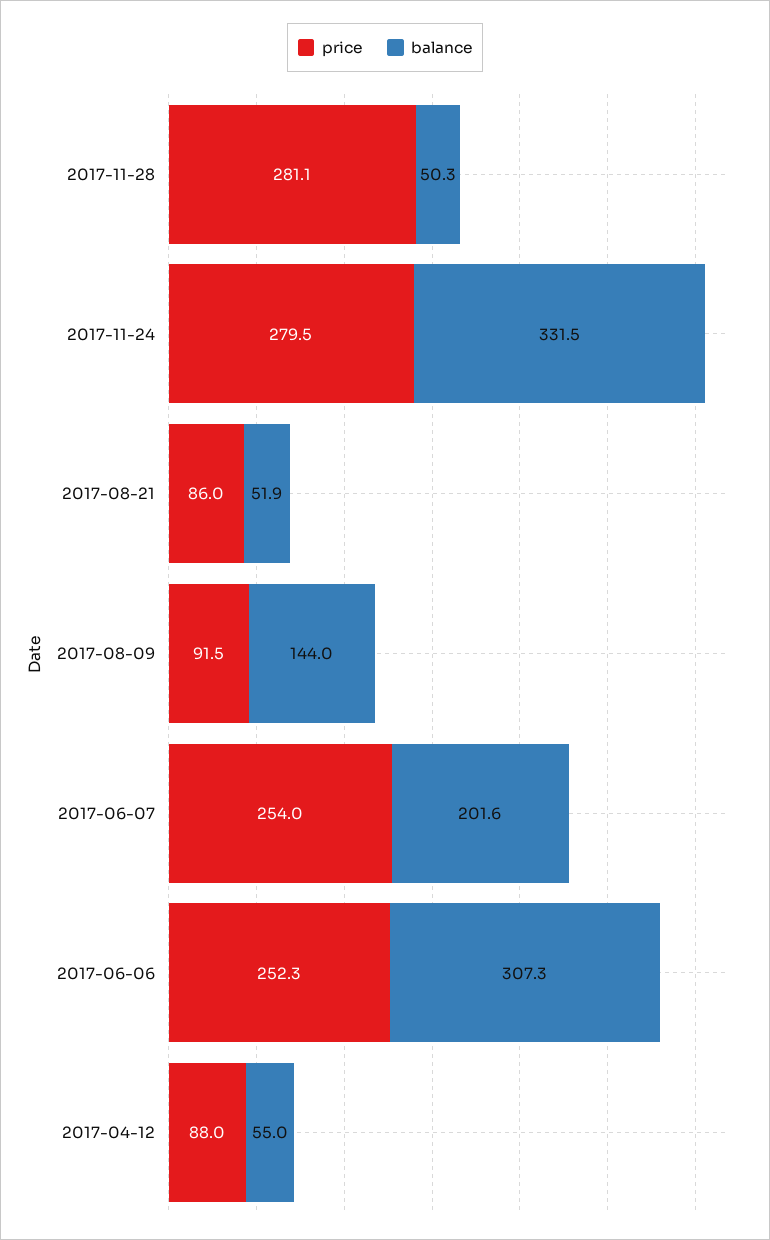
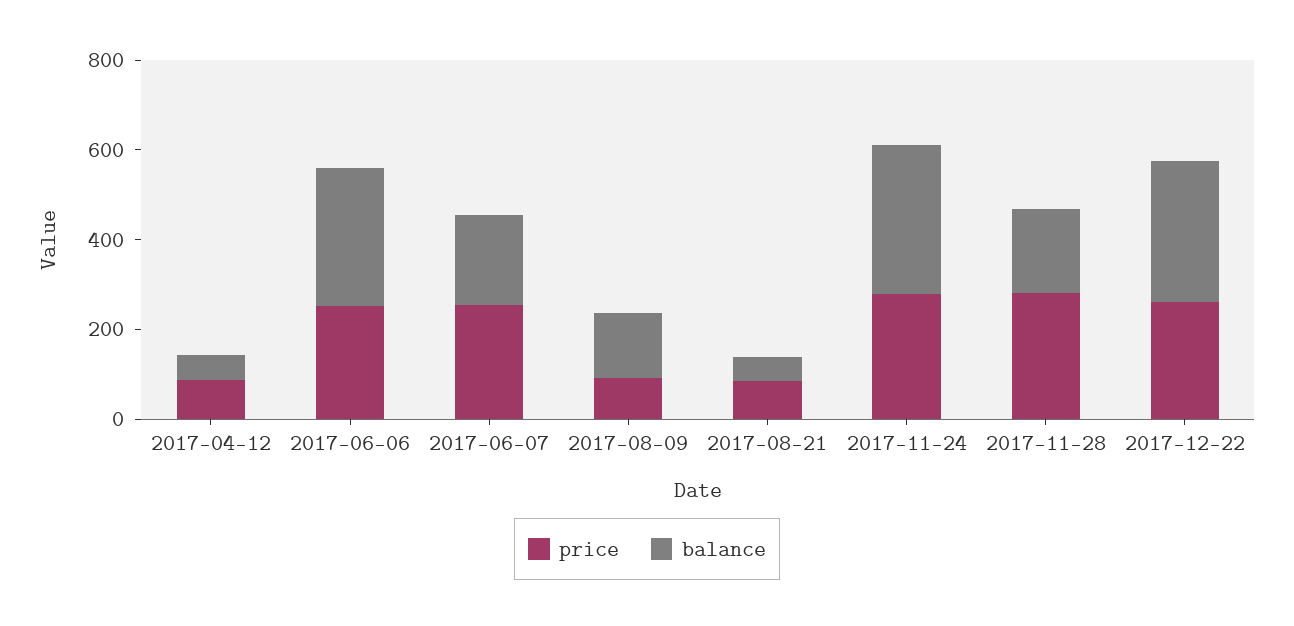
balance, 2017-11-28: 50.3 -> 200
price, 2017-12-22: none -> 250
balance, 2017-12-22: none -> 300

